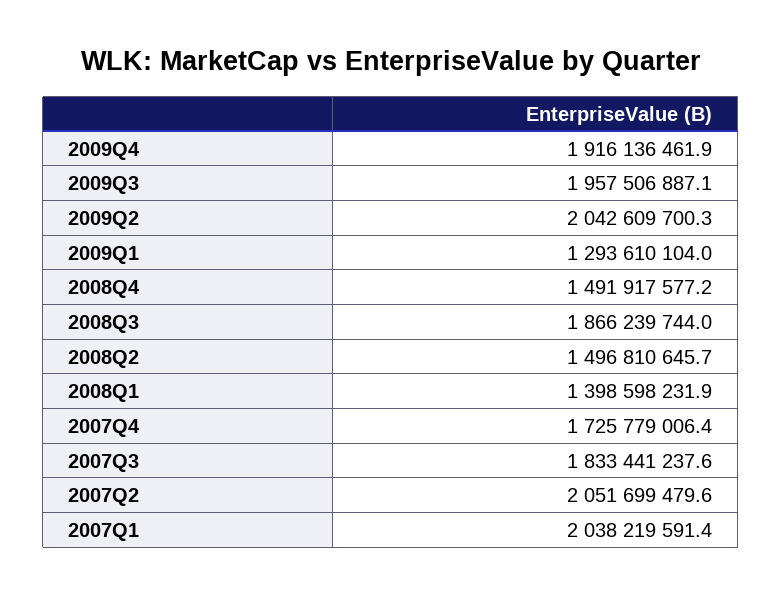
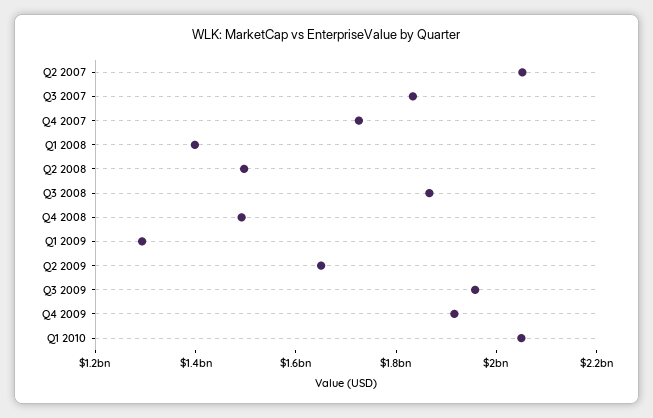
2009Q2: 2042609700.3 -> 1650000000
2007Q1: 2038219591.4 -> none
Q1 2010: none -> 2050000000

